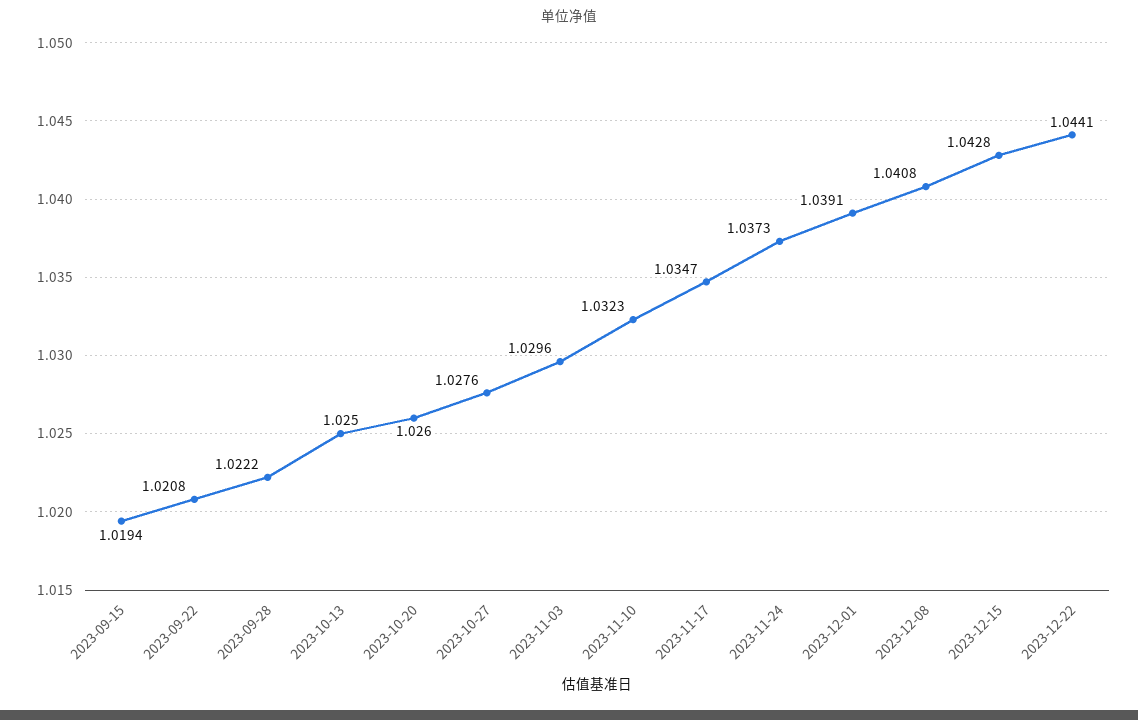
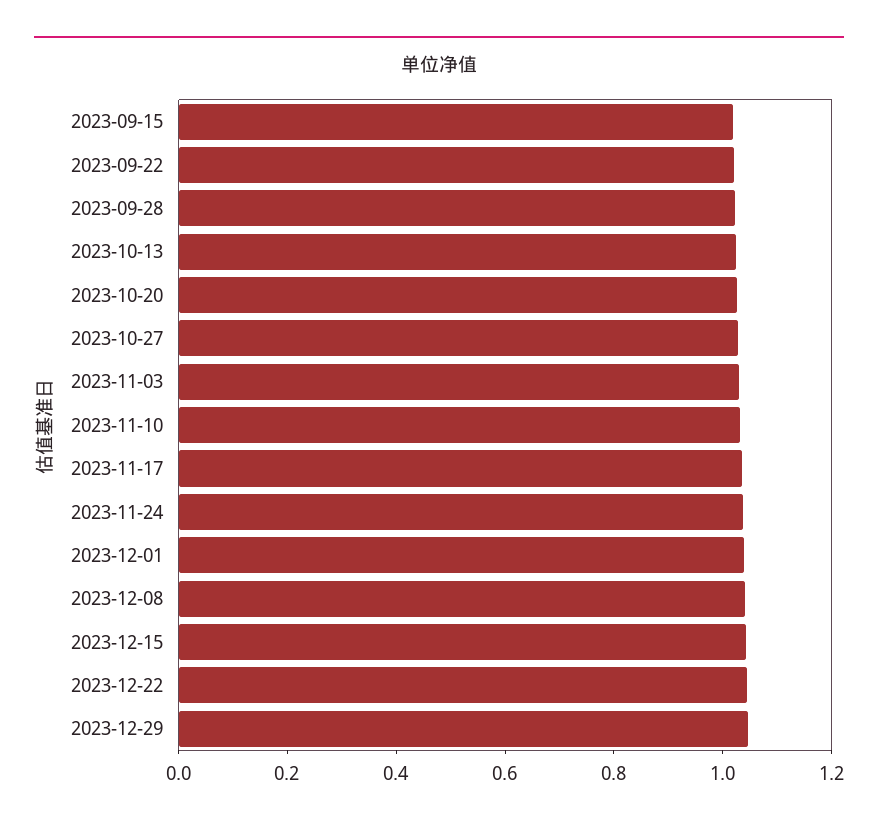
2023-12-29: none -> 1.05

